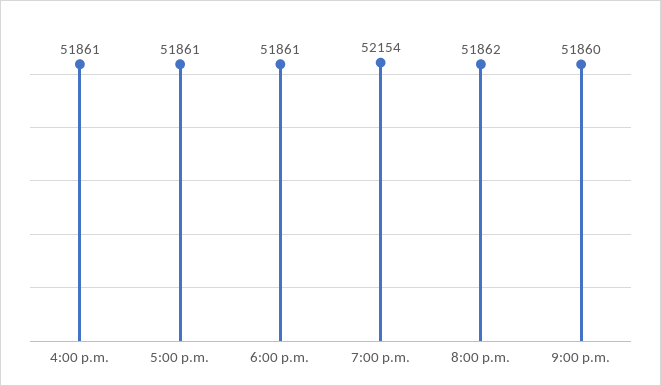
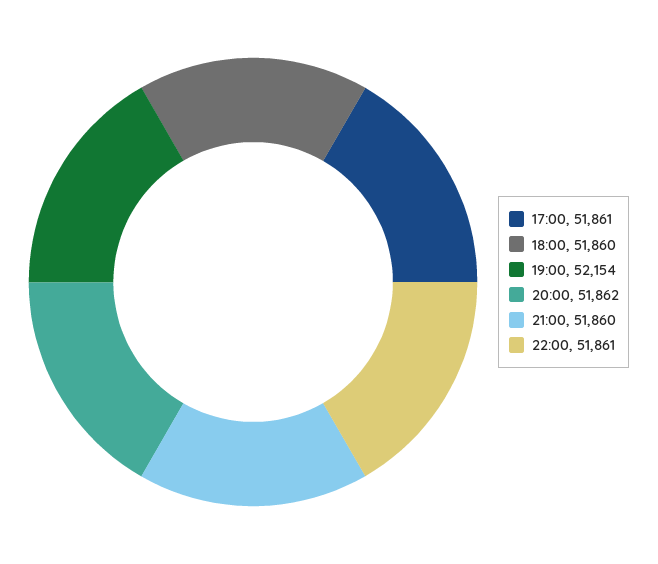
4:00 p.m.: 51861 -> none
6:00 p.m.: 51861 -> 51860
22:00: none -> 51861

